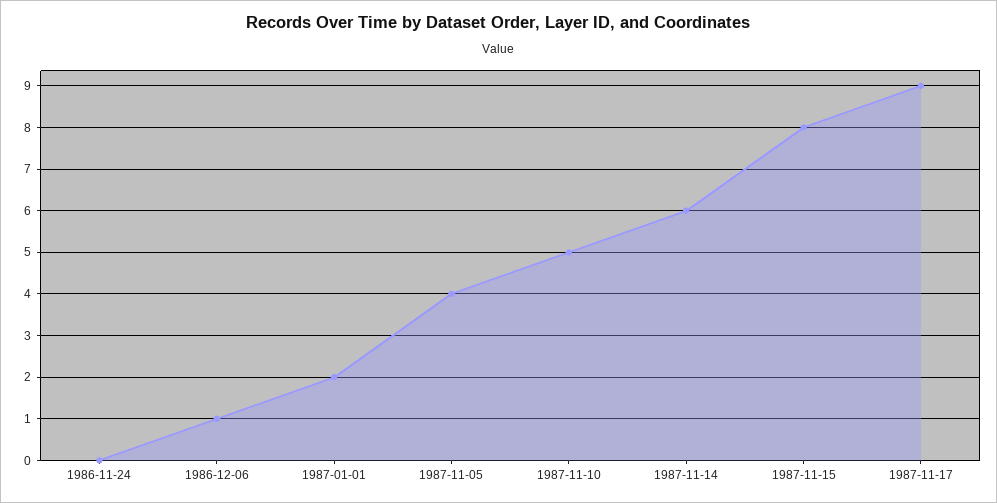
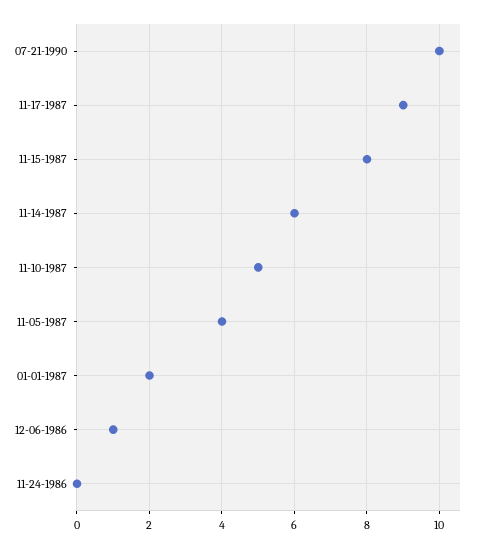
07-21-1990: none -> 10

